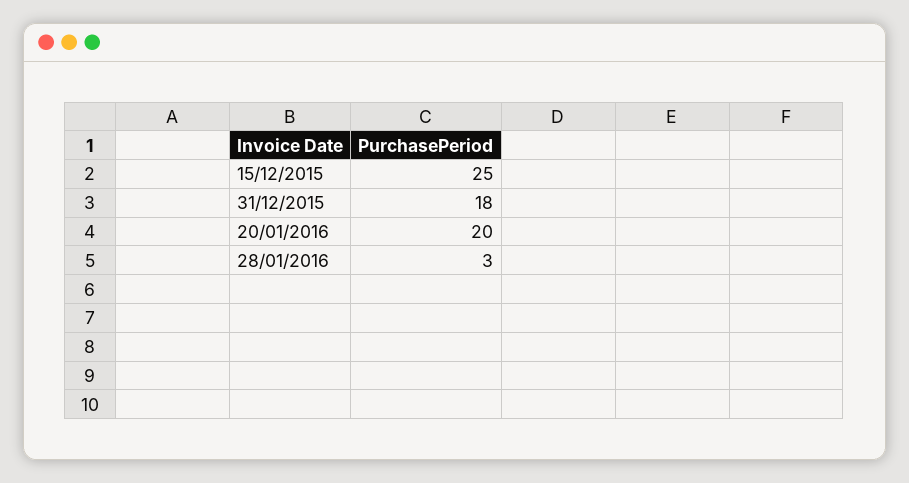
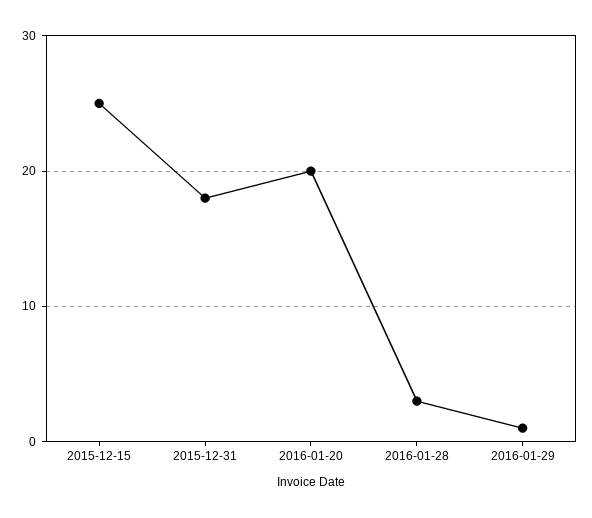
2016-01-29: none -> 1

